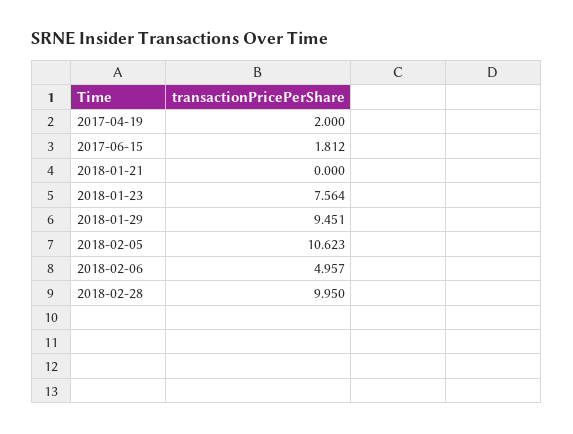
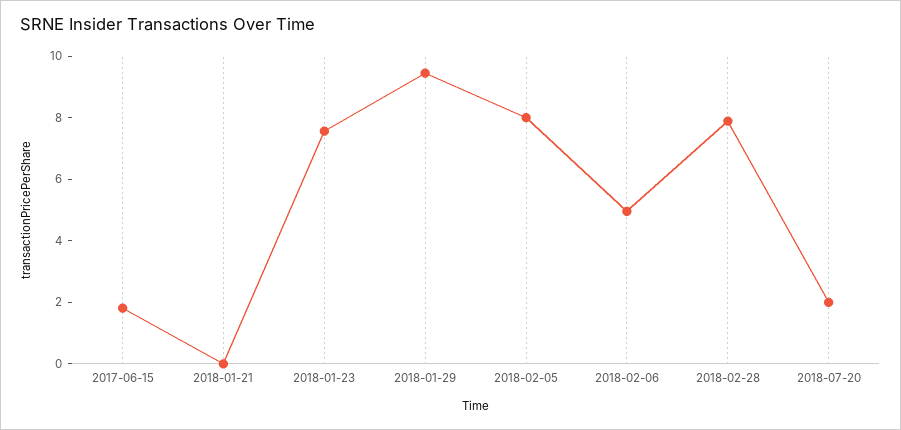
2017-04-19: 2 -> none
2018-02-05: 10.623 -> 8
2018-02-28: 9.95 -> 8
2018-07-20: none -> 2

